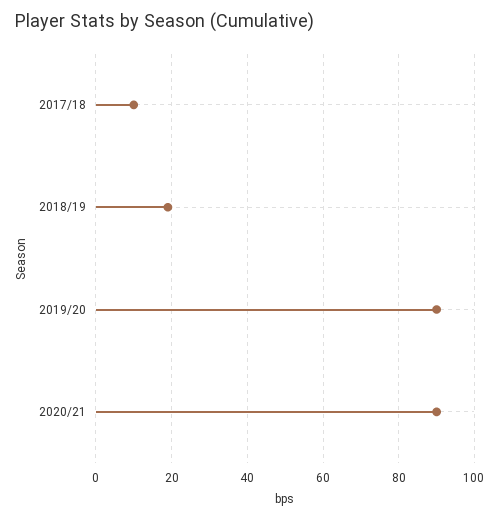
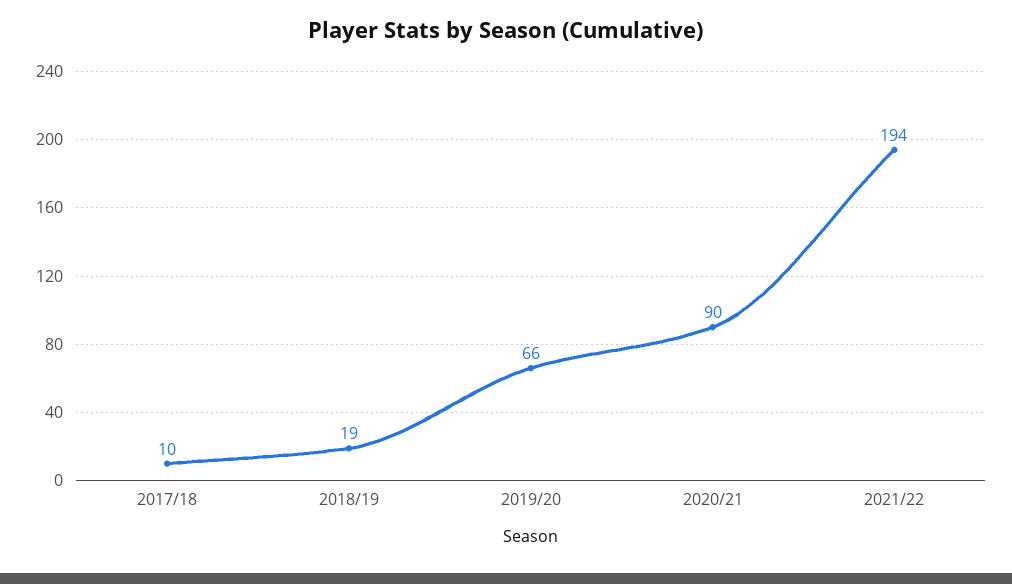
2019/20: 90 -> 66
2021/22: none -> 194

